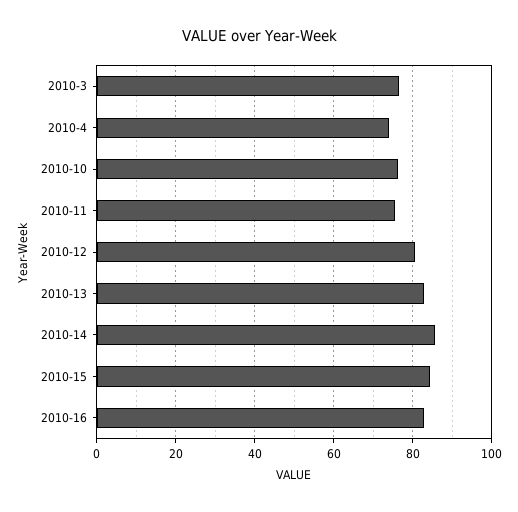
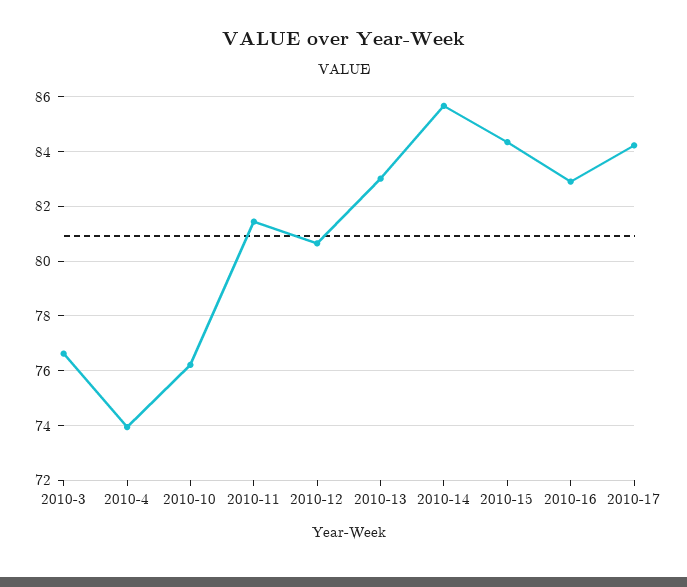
2010-11: 76 -> 81.5
2010-17: none -> 84.25

